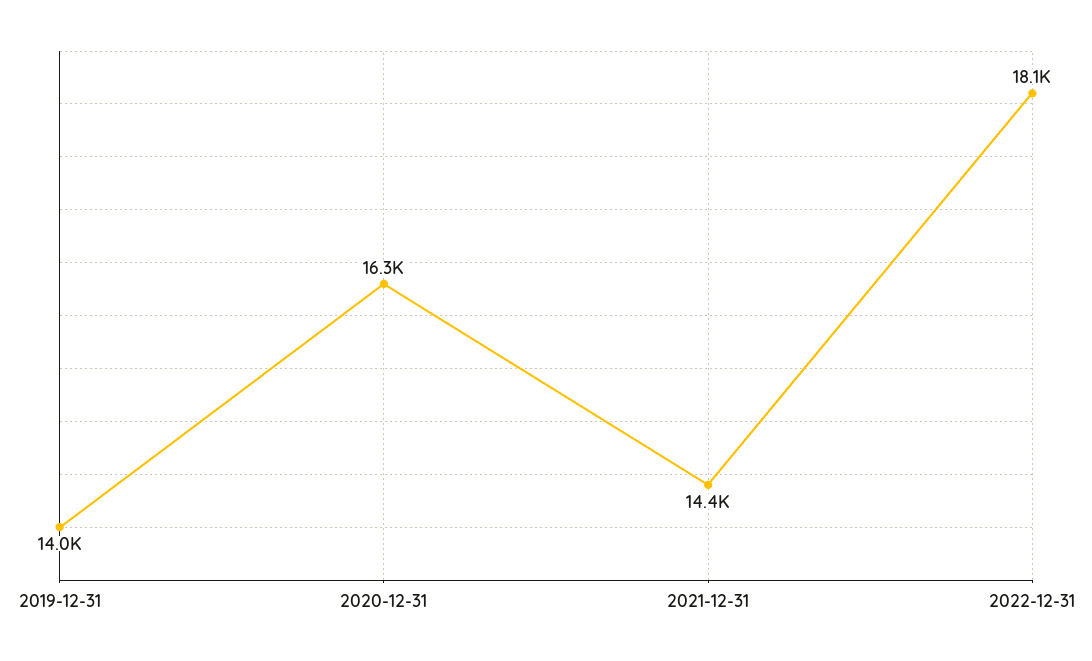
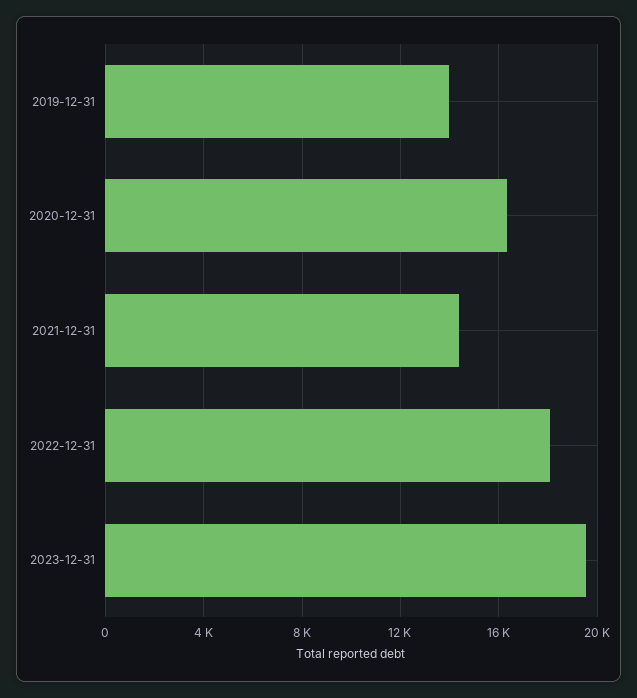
2023-12-31: none -> 19500

